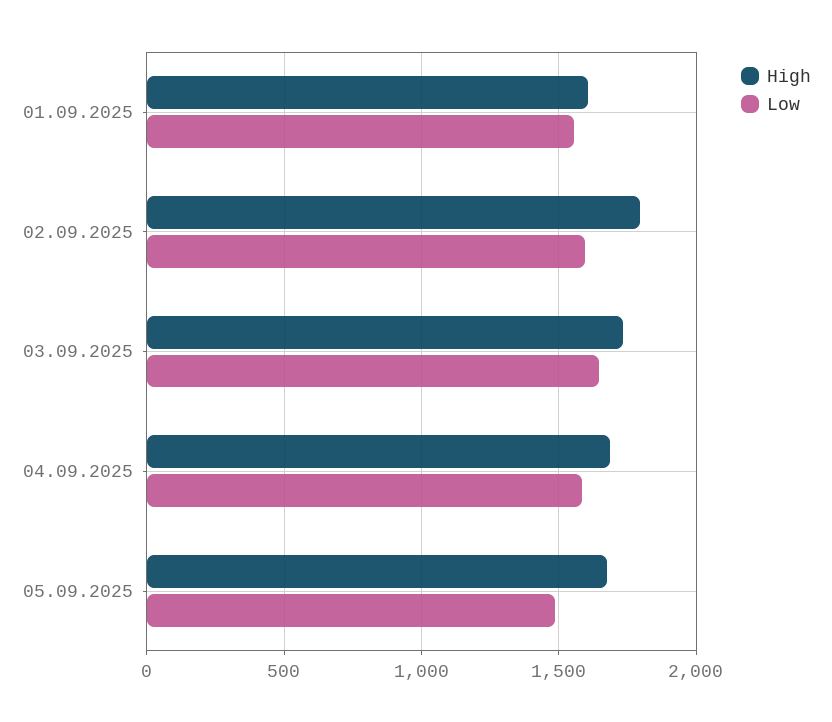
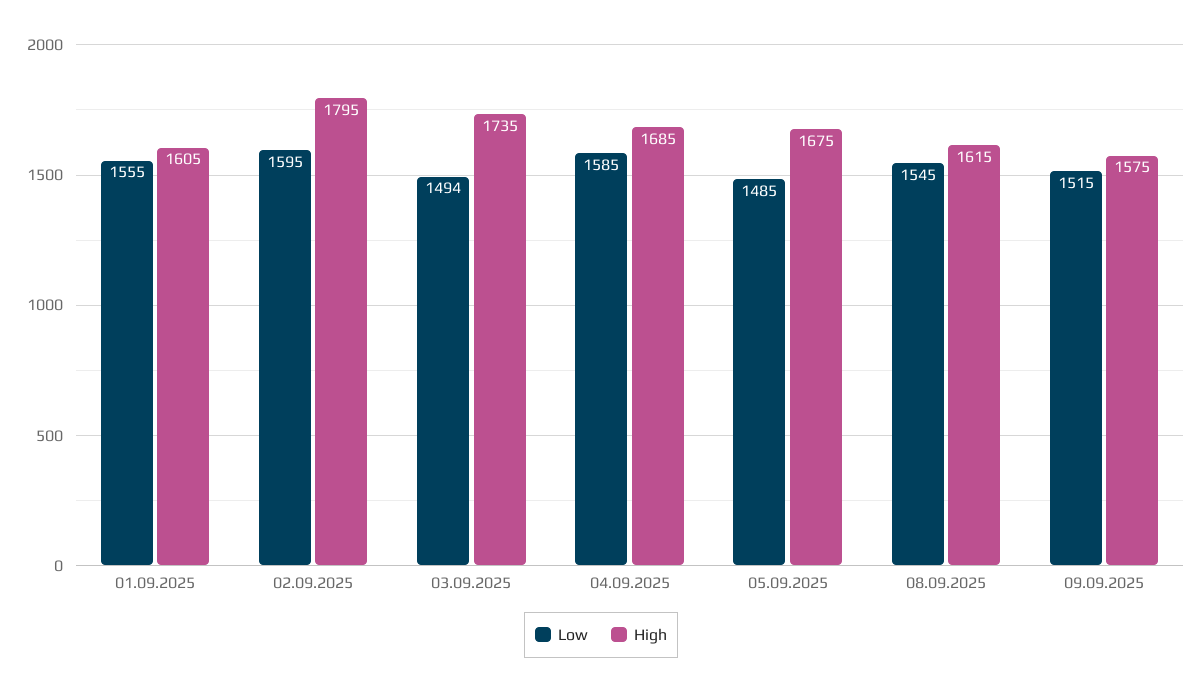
Low, 03.09.2025: 1650 -> 1494
Low, 08.09.2025: none -> 1545
High, 08.09.2025: none -> 1615
Low, 09.09.2025: none -> 1515
High, 09.09.2025: none -> 1575

